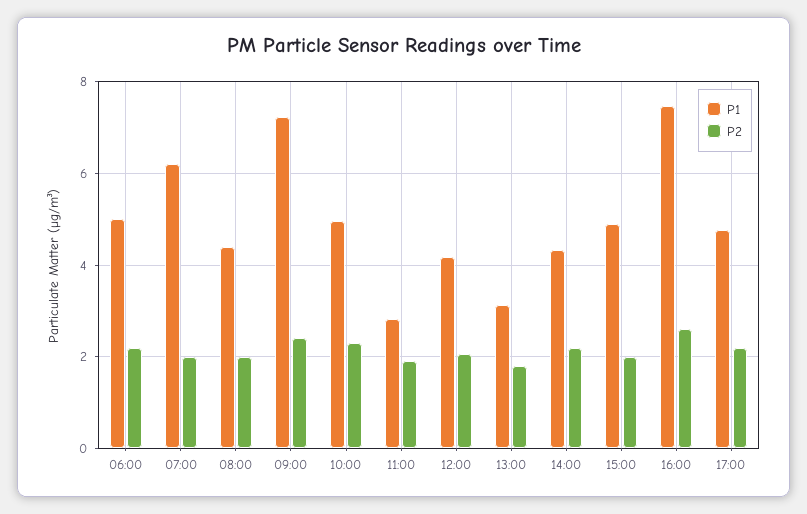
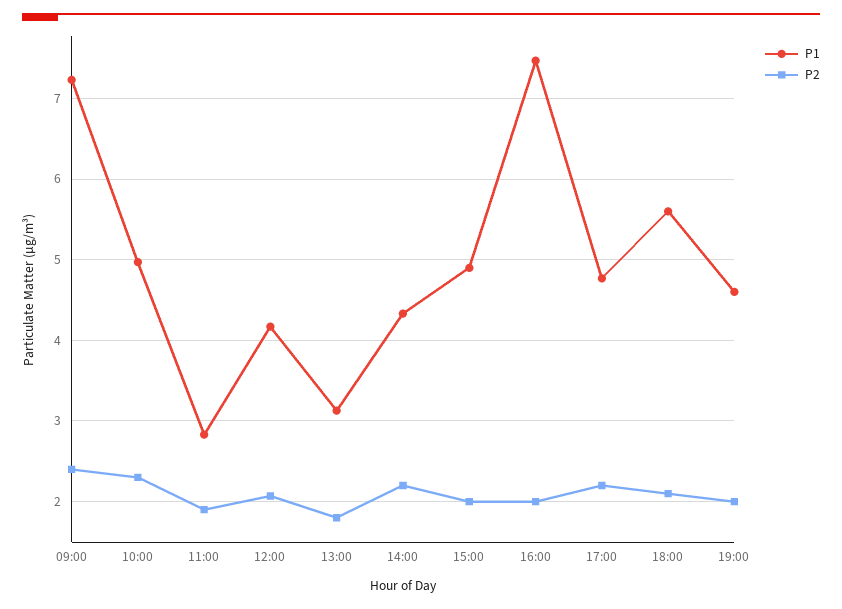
P1, 06:00: 5 -> none
P2, 06:00: 2.2 -> none
P1, 07:00: 6.2 -> none
P2, 07:00: 2 -> none
P1, 08:00: 4.4 -> none
P2, 08:00: 2 -> none
P2, 16:00: 2.6 -> 2
P1, 18:00: none -> 5.6
P2, 18:00: none -> 2.1
P1, 19:00: none -> 4.6
P2, 19:00: none -> 2

